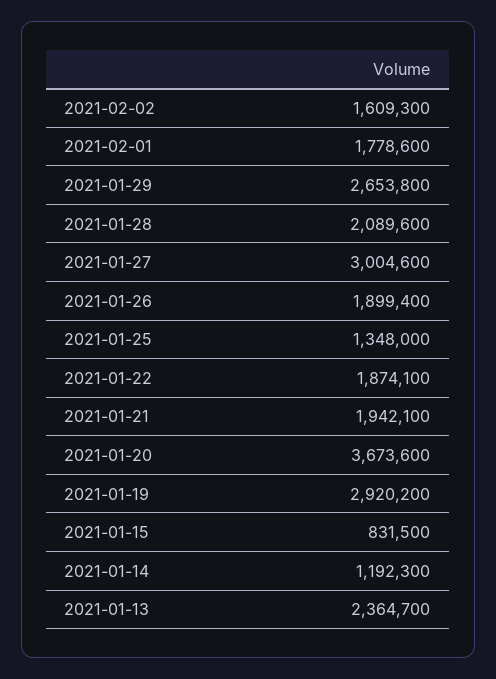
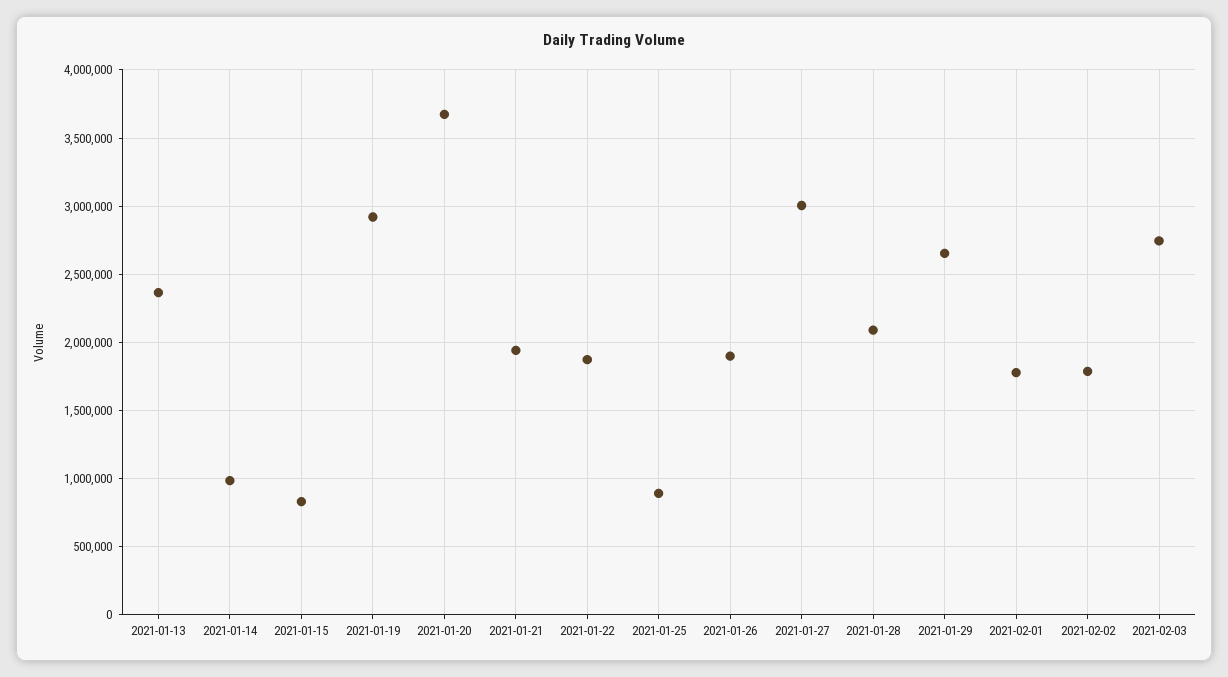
2021-02-02: 1609300 -> 1800000
2021-01-25: 1348000 -> 900000
2021-01-14: 1192300 -> 1000000
2021-02-03: none -> 2750000

